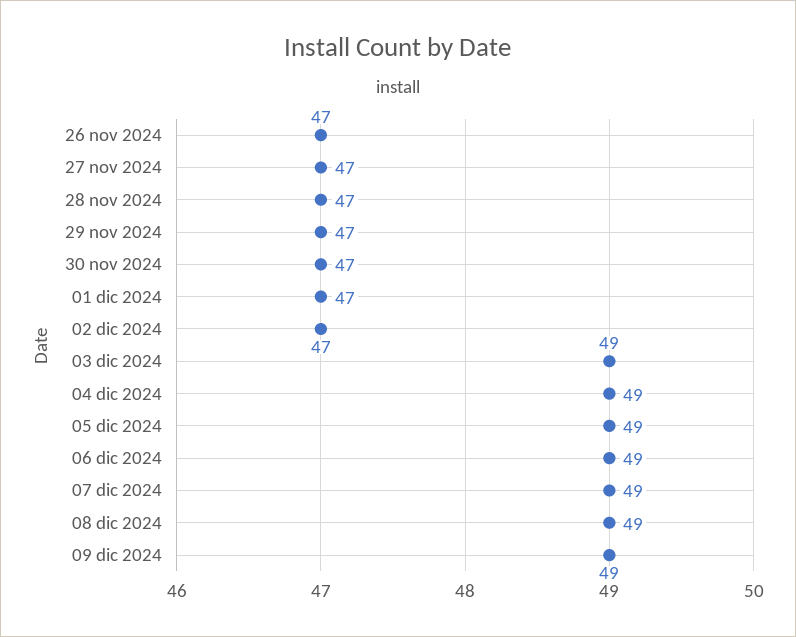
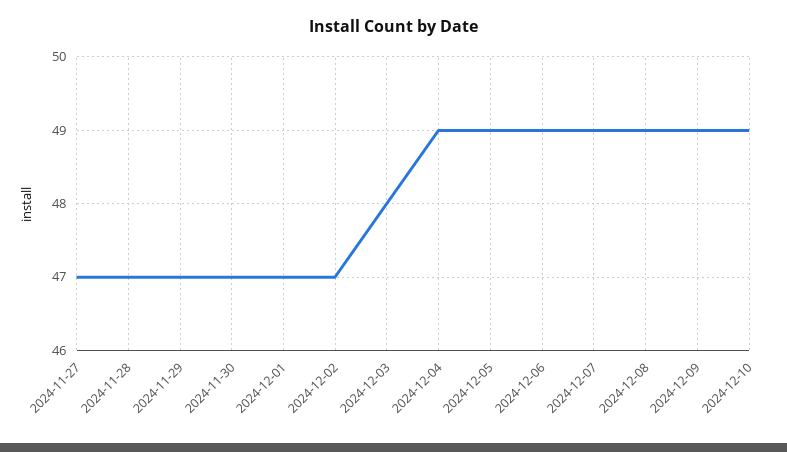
26 nov 2024: 47 -> none
03 dic 2024: 49 -> 48
2024-12-10: none -> 49

